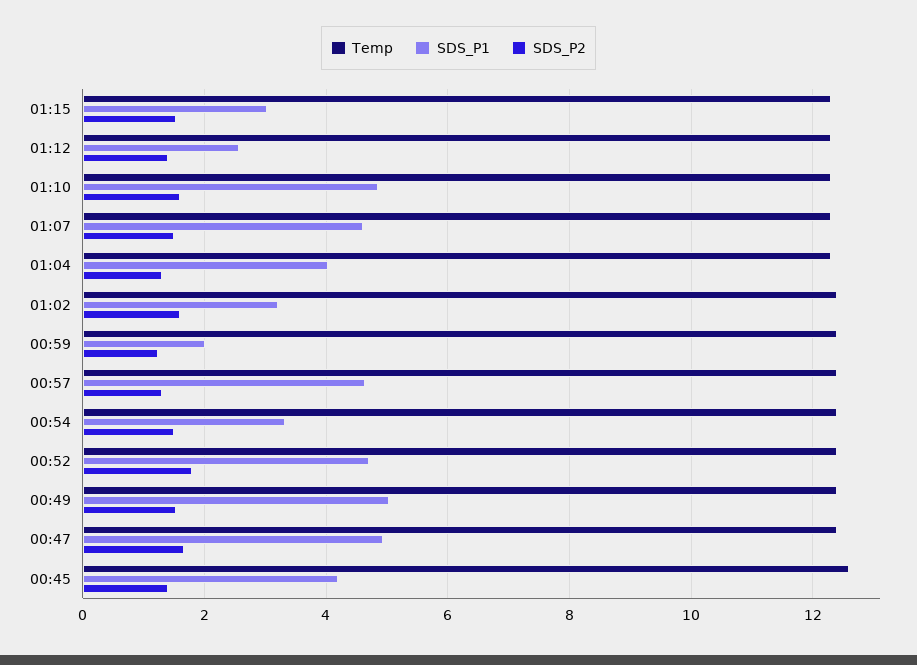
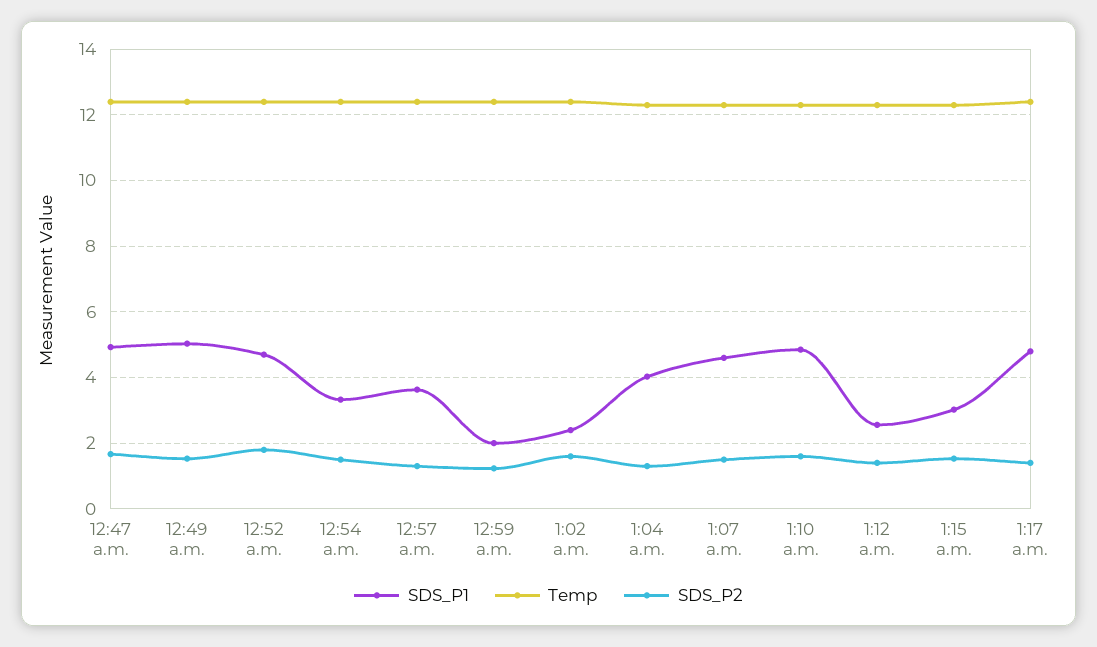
SDS_P1, 01:02: 3.2 -> 2.4
SDS_P1, 00:57: 4.6 -> 3.6
Temp, 00:45: 12.6 -> none
SDS_P1, 00:45: 4.2 -> none
SDS_P2, 00:45: 1.4 -> none
SDS_P1, 1:17 a.m.: none -> 4.8
Temp, 1:17 a.m.: none -> 12.4
SDS_P2, 1:17 a.m.: none -> 1.4

